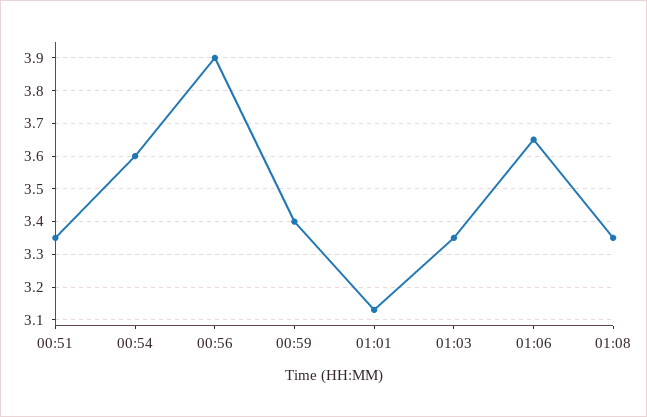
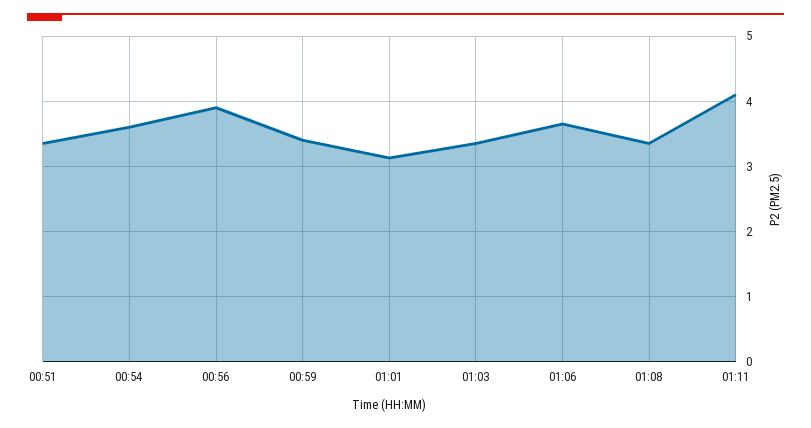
01:11: none -> 4.1

